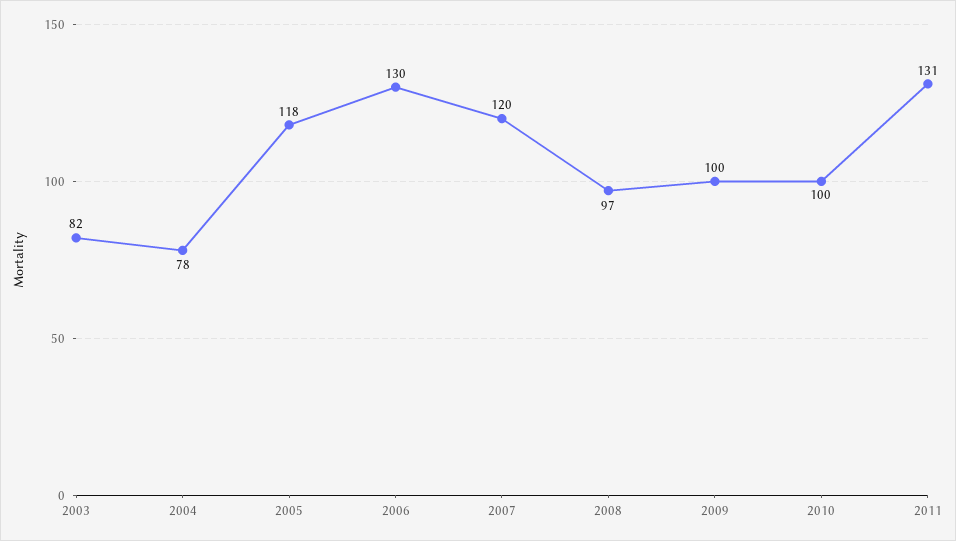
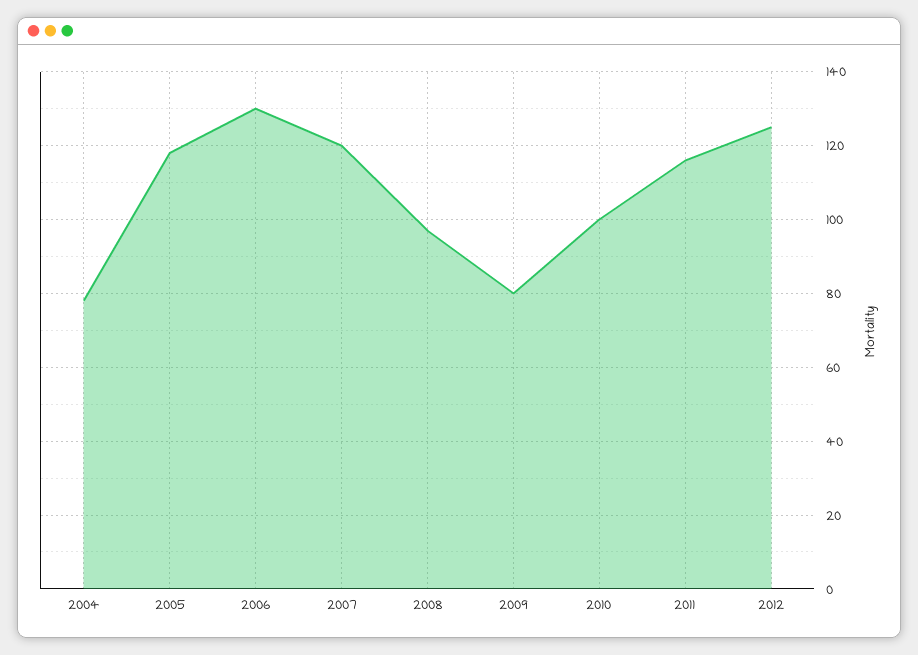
2003: 82 -> none
2009: 100 -> 80
2011: 131 -> 115
2012: none -> 125

